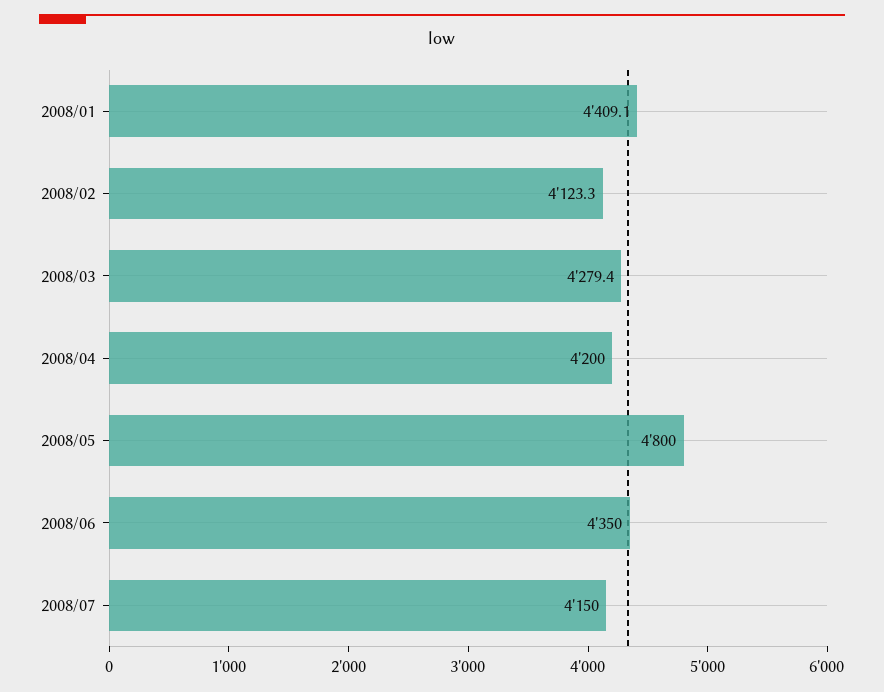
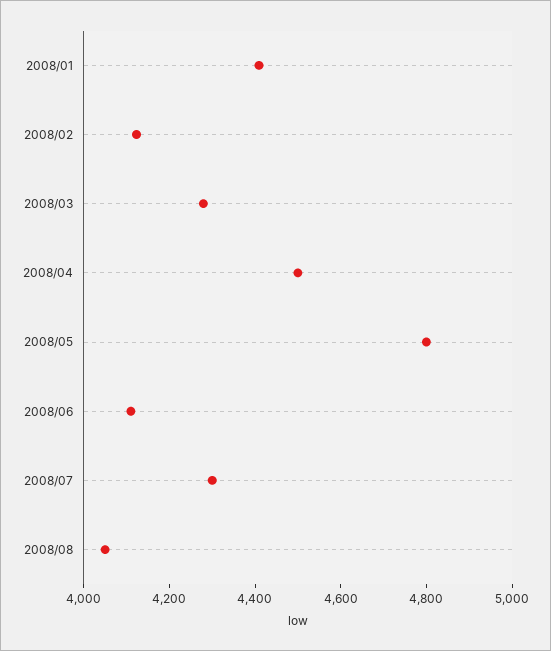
2008/04: 4200 -> 4500
2008/06: 4350 -> 4100
2008/07: 4150 -> 4300
2008/08: none -> 4050

